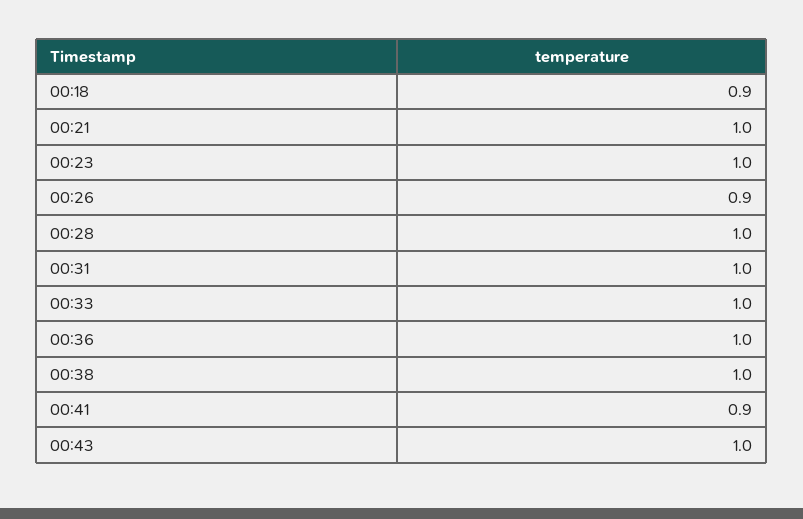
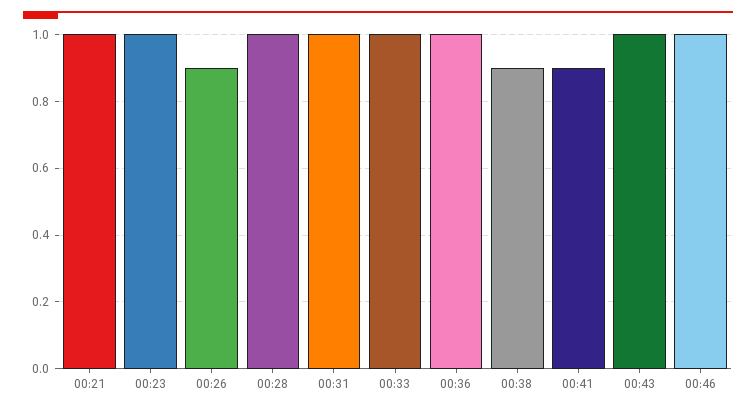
00:18: 0.9 -> none
00:38: 1 -> 0.9
00:46: none -> 1

